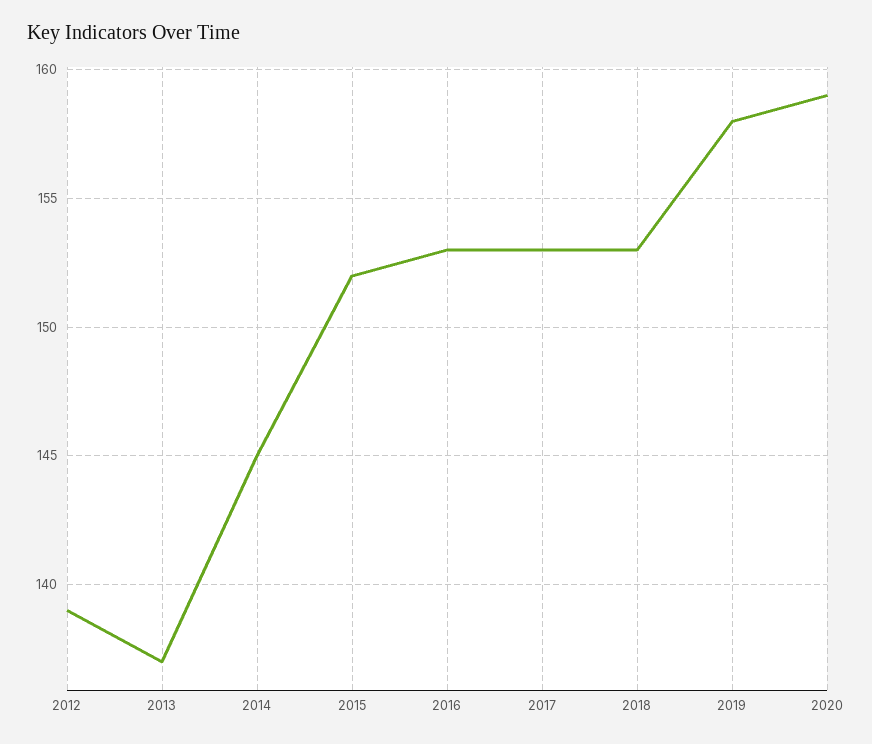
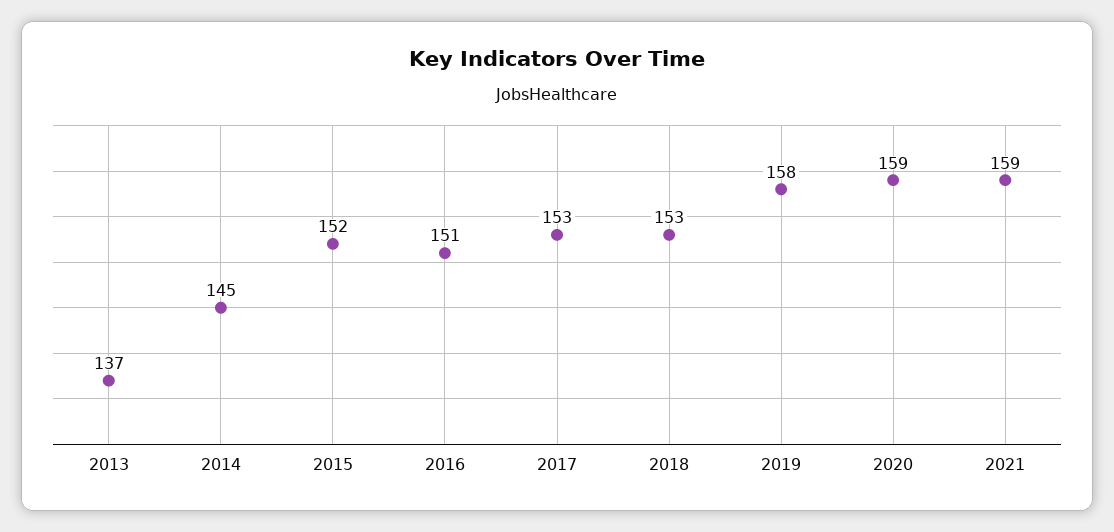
2012: 139 -> none
2016: 153 -> 151
2021: none -> 159

